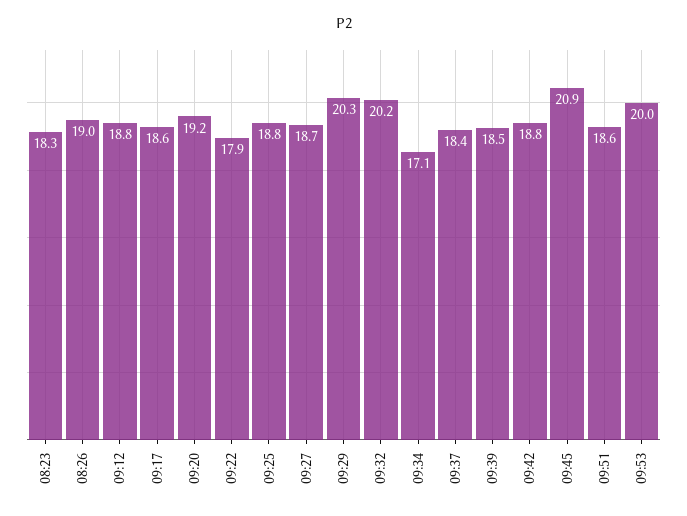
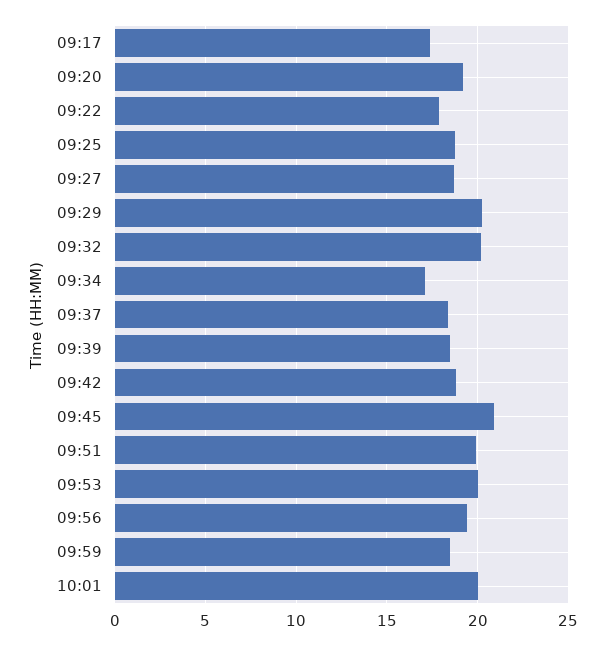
08:23: 18.3 -> none
08:26: 19 -> none
09:12: 18.8 -> none
09:17: 18.6 -> 17.5
09:51: 18.6 -> 20
09:56: none -> 19.5
09:59: none -> 18.5
10:01: none -> 20

